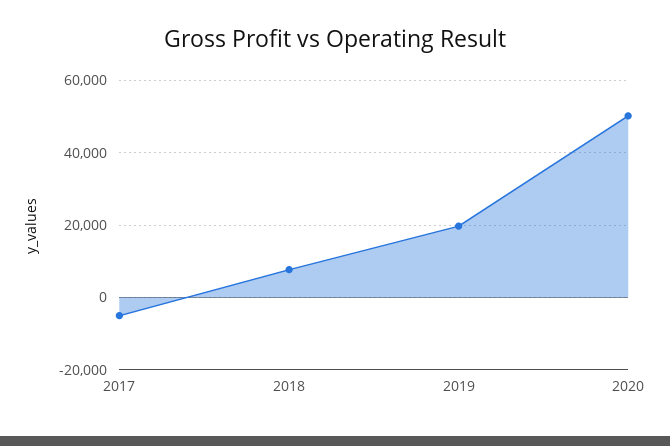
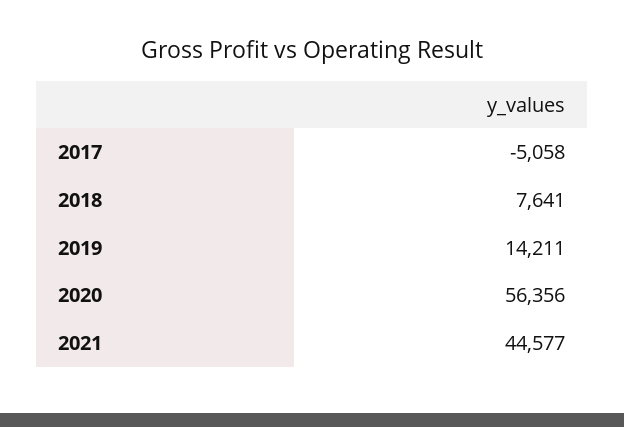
2019: 20000 -> 14211
2020: 50000 -> 56356
2021: none -> 44577

